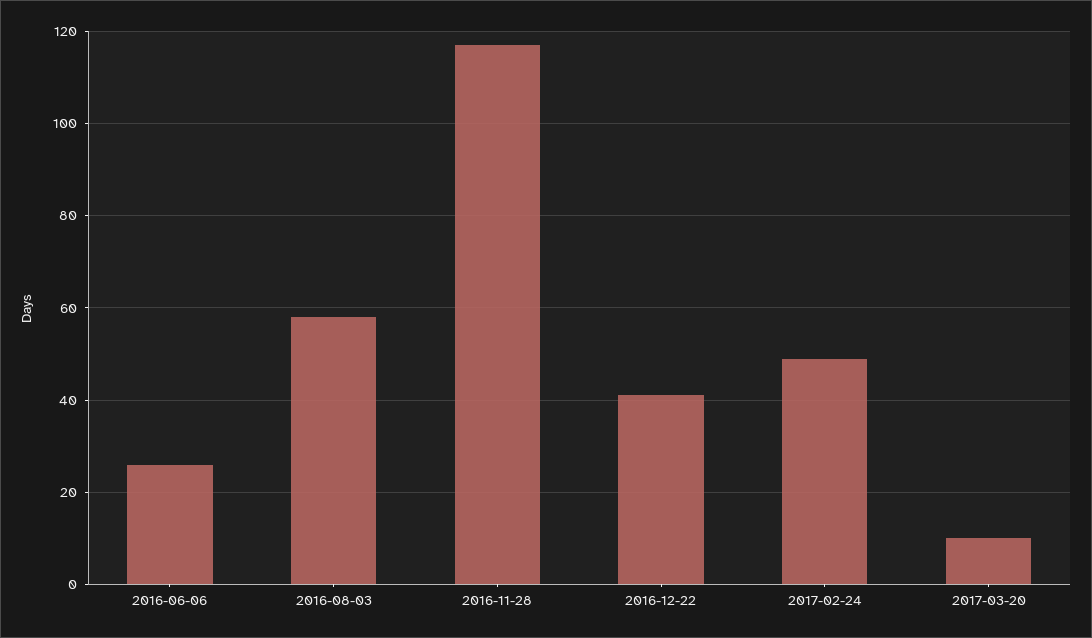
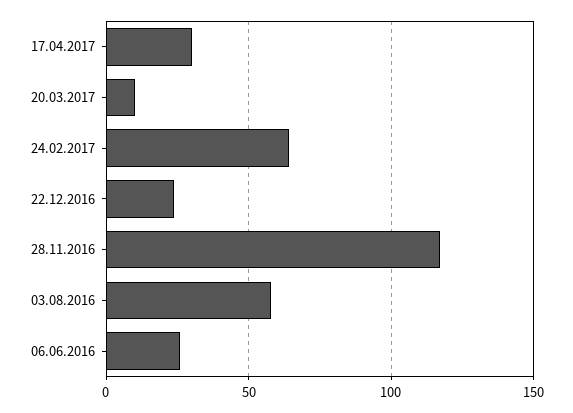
2016-12-22: 40 -> 25
2017-02-24: 50 -> 65
17.04.2017: none -> 30

